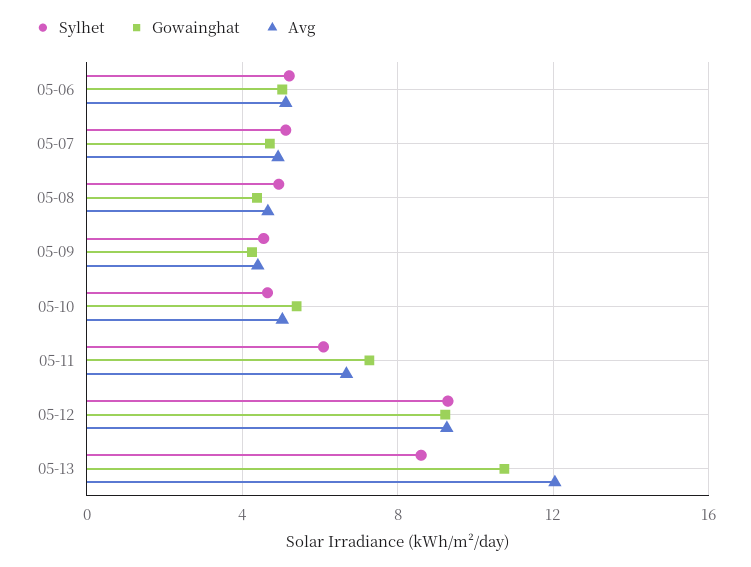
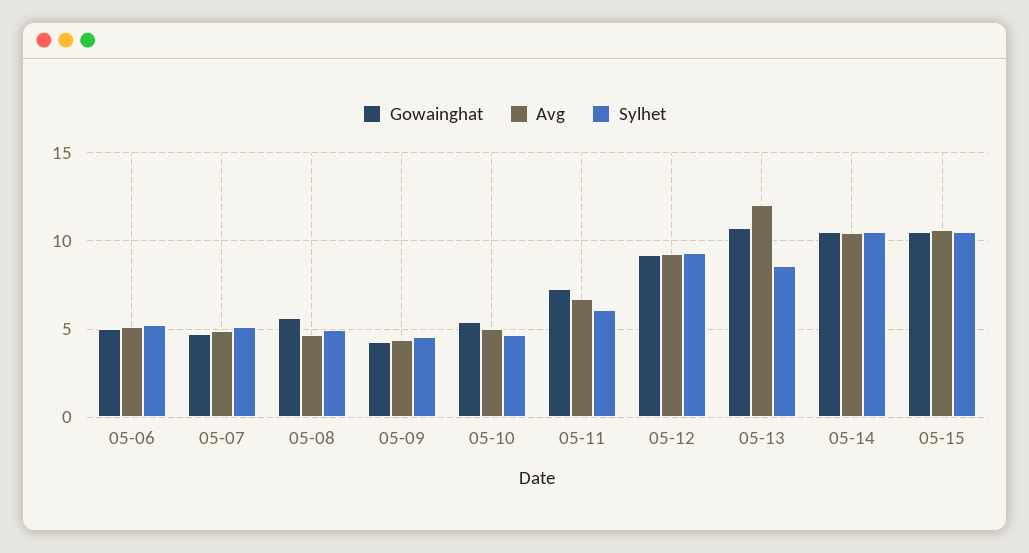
Gowainghat, 05-08: 4.5 -> 5.5
Gowainghat, 05-14: none -> 10.5
Avg, 05-14: none -> 10.5
Sylhet, 05-14: none -> 10.5
Gowainghat, 05-15: none -> 10.5
Avg, 05-15: none -> 10.5
Sylhet, 05-15: none -> 10.5

